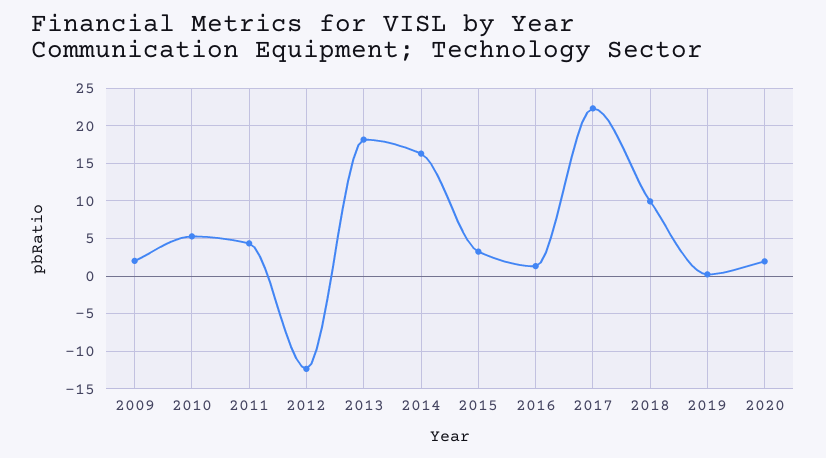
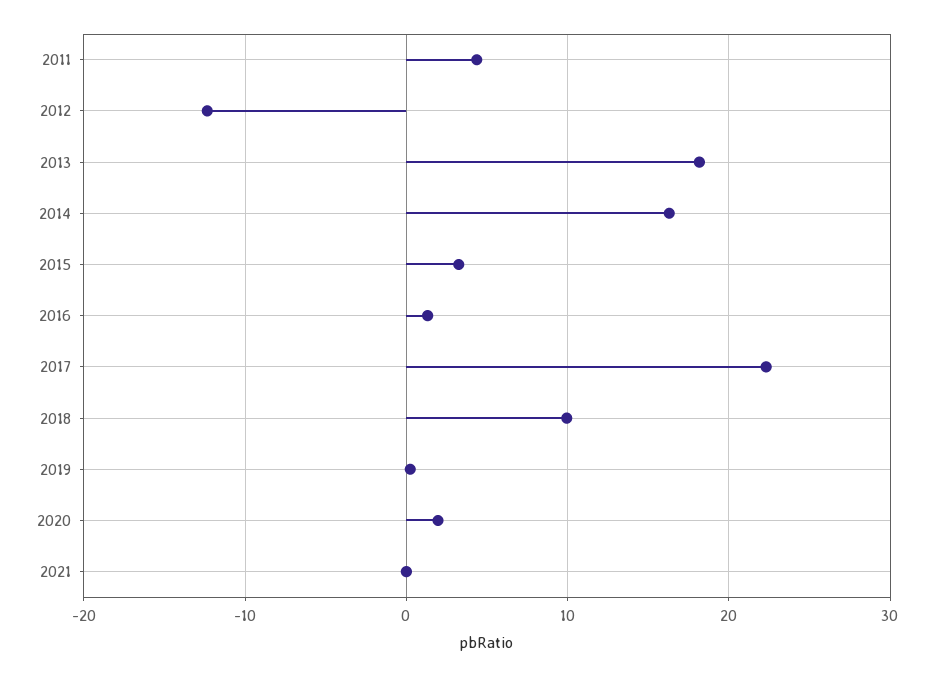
2009: 2 -> none
2010: 5 -> none
2021: none -> 0

